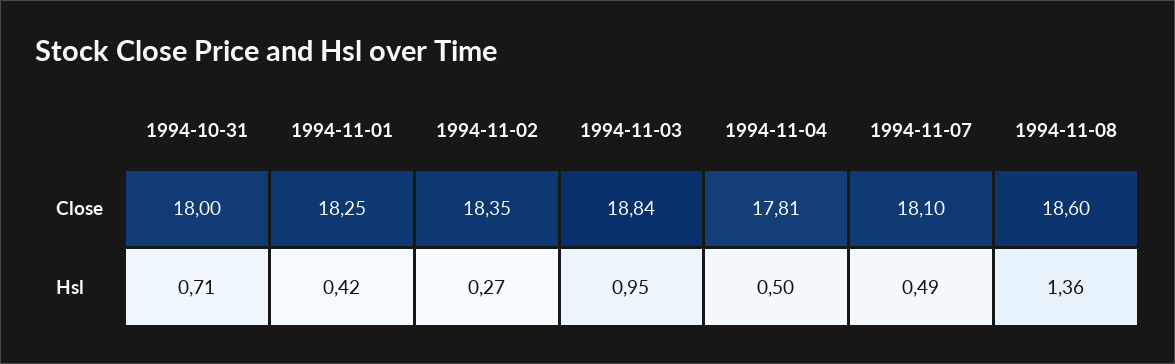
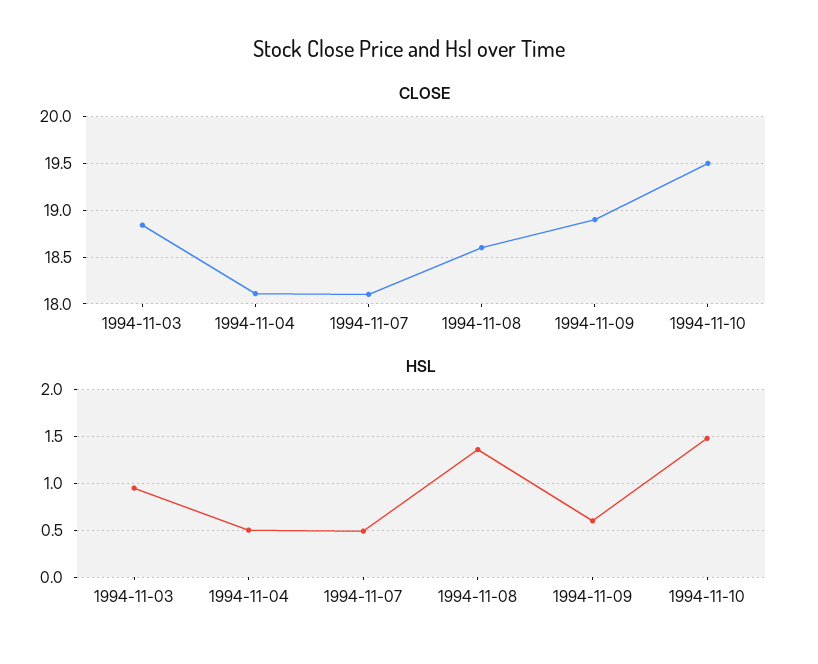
Close, 1994-10-31: 18 -> none
Close, 1994-11-01: 18.25 -> none
Close, 1994-11-02: 18.35 -> none
Close, 1994-11-04: 17.81 -> 18.1
Hsl, 1994-10-31: 0.71 -> none
Hsl, 1994-11-01: 0.42 -> none
Hsl, 1994-11-02: 0.27 -> none
Close, 1994-11-09: none -> 18.9
Close, 1994-11-10: none -> 19.5
Hsl, 1994-11-09: none -> 0.6
Hsl, 1994-11-10: none -> 1.5

